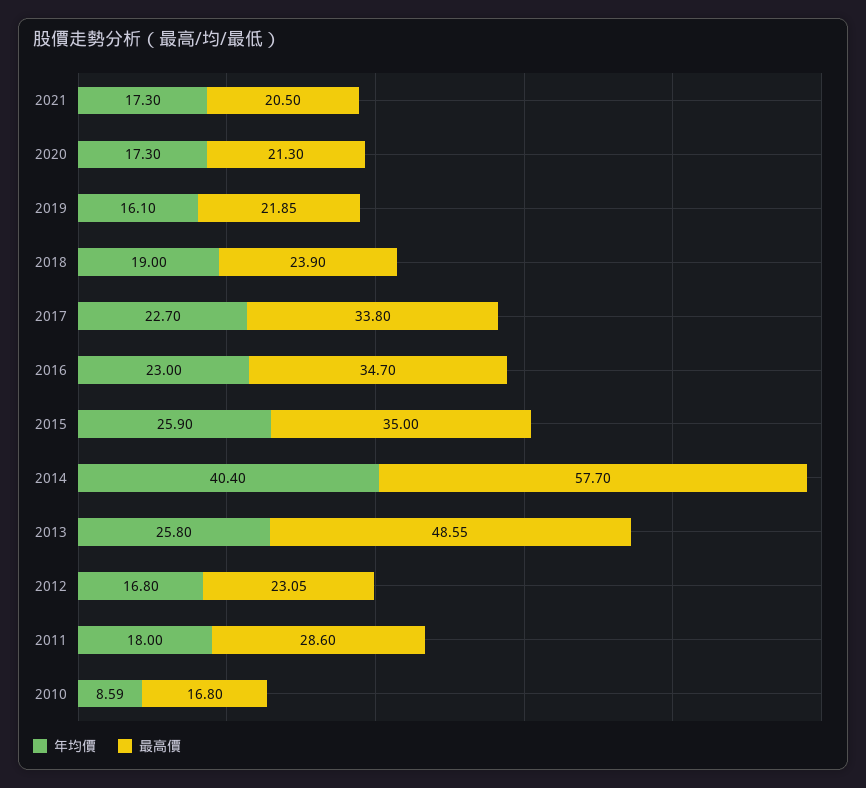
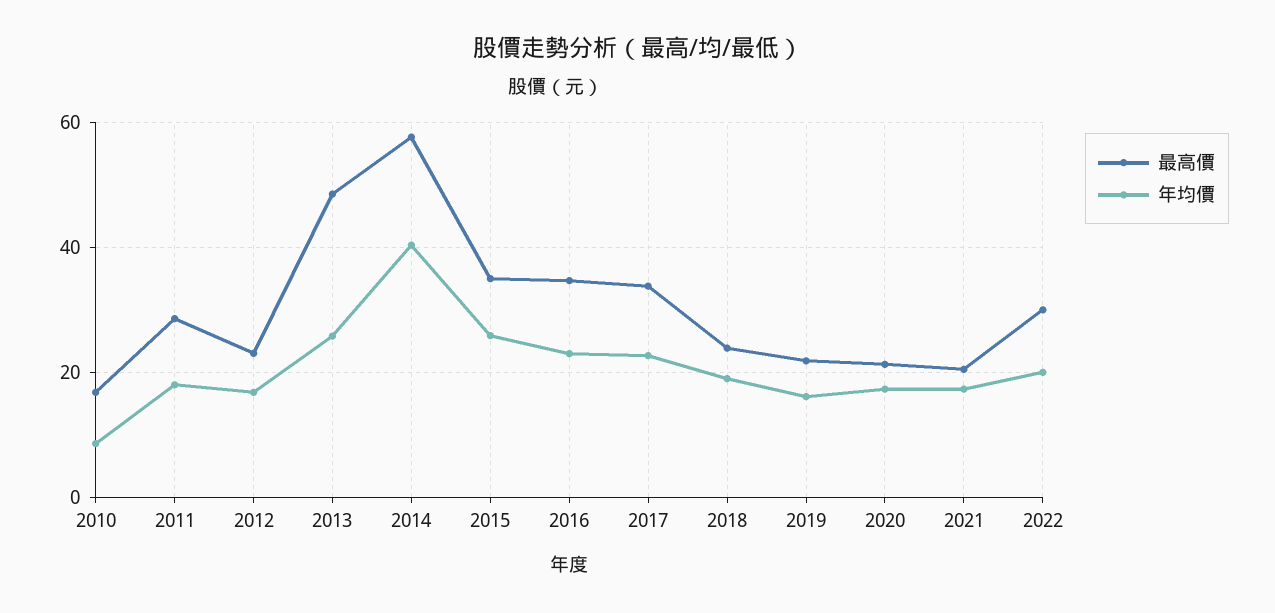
最高價, 2022: none -> 30
年均價, 2022: none -> 20

